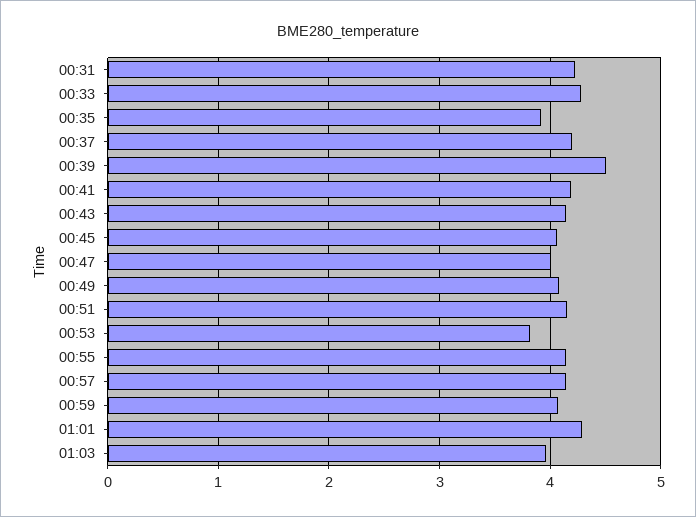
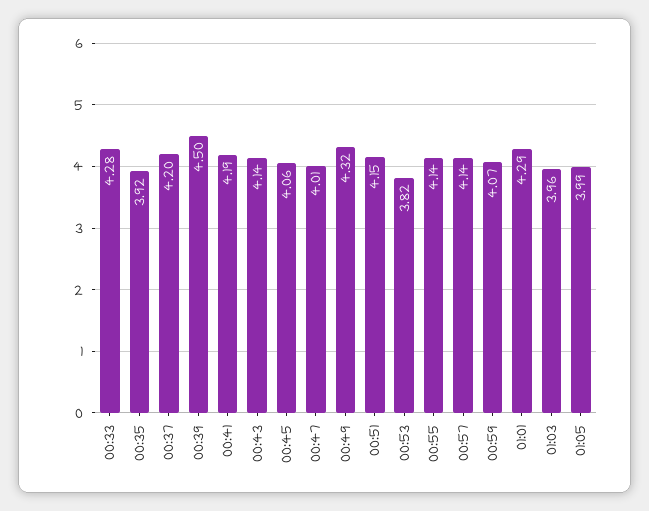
00:31: 4.2 -> none
00:49: 4.1 -> 4.32
01:05: none -> 3.99

